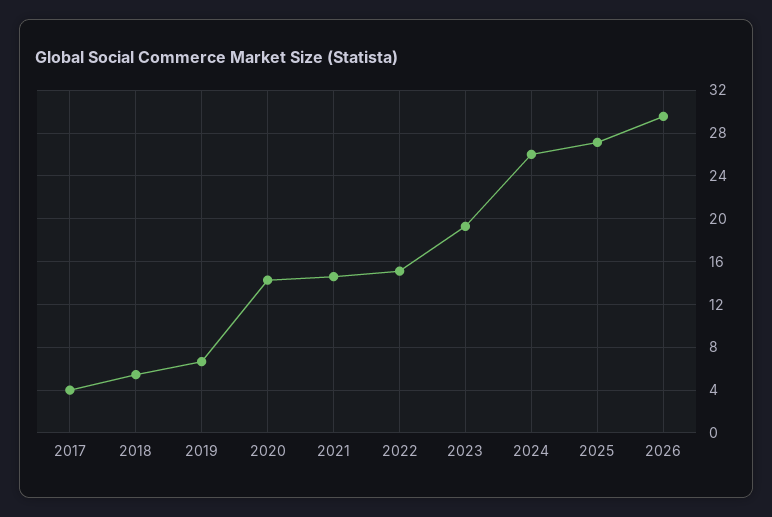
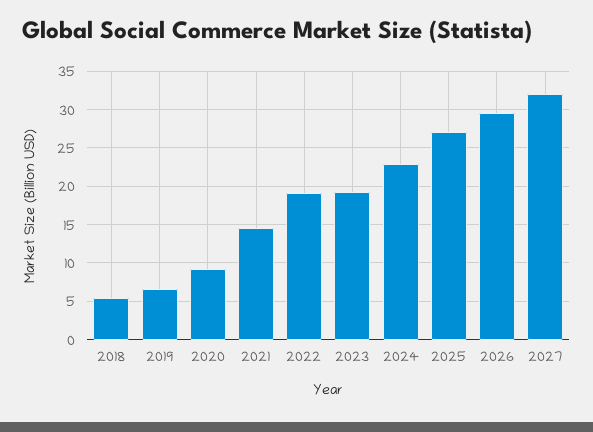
2017: 4 -> none
2020: 14 -> 9
2022: 15 -> 19
2024: 26 -> 23
2027: none -> 32

